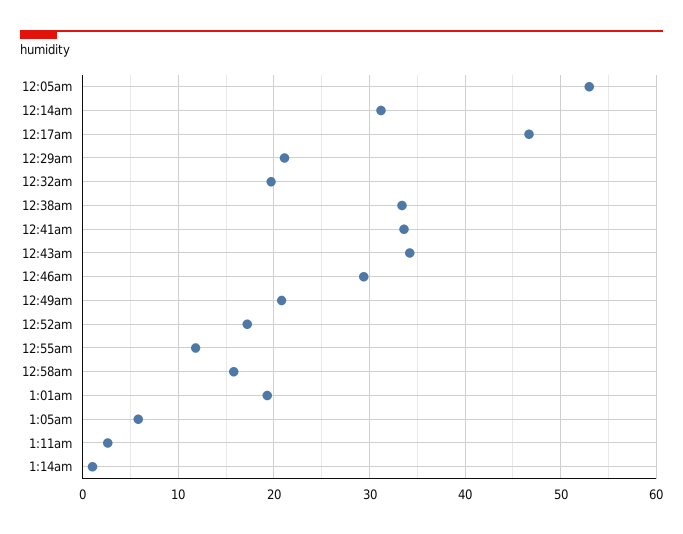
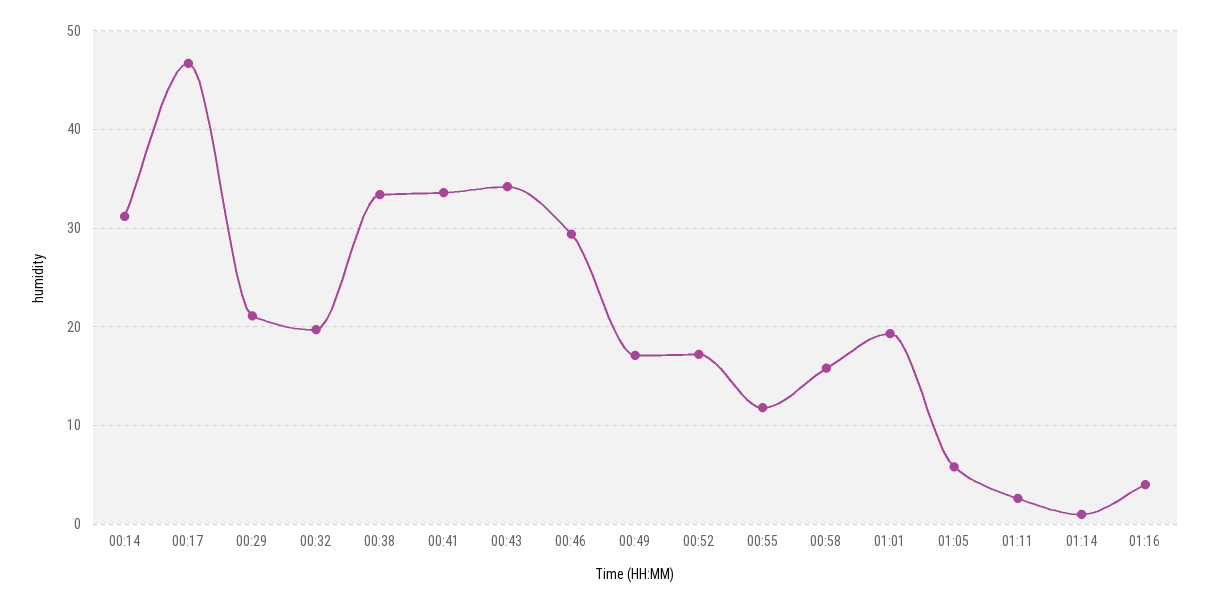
12:05am: 53 -> none
12:49am: 21 -> 17
01:16: none -> 4

